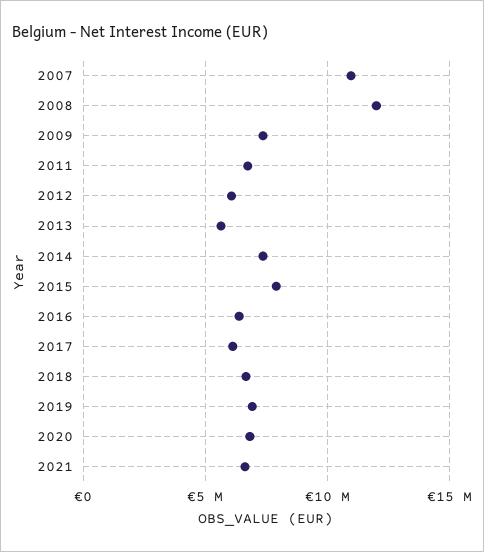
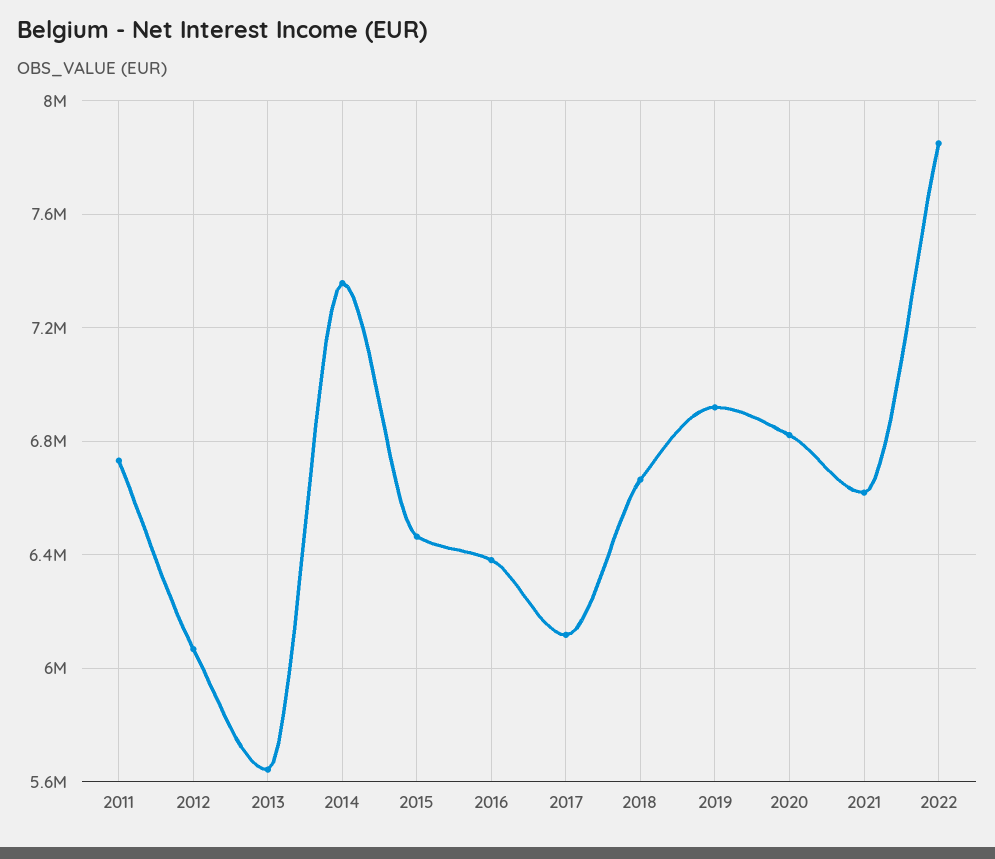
2007: 11000000 -> none
2008: 12000000 -> none
2009: 7500000 -> none
2015: 8000000 -> 6450000
2022: none -> 7850000

